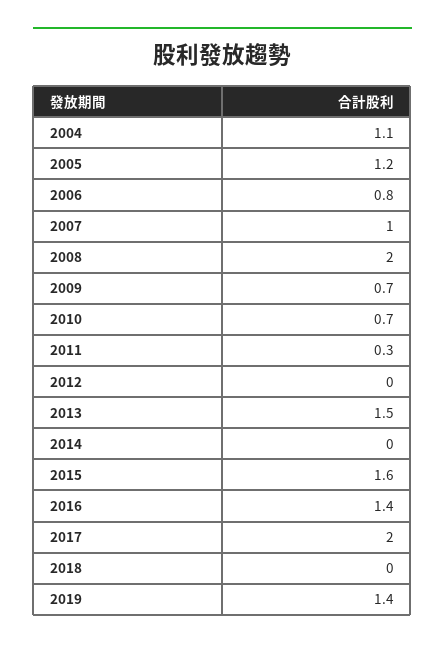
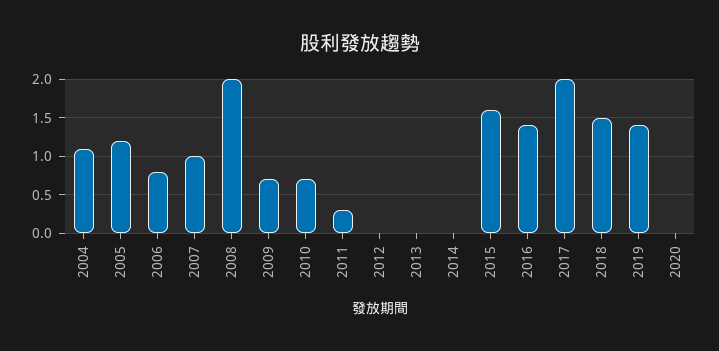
2013: 1.5 -> 0
2018: 0 -> 1.5
2020: none -> 0

